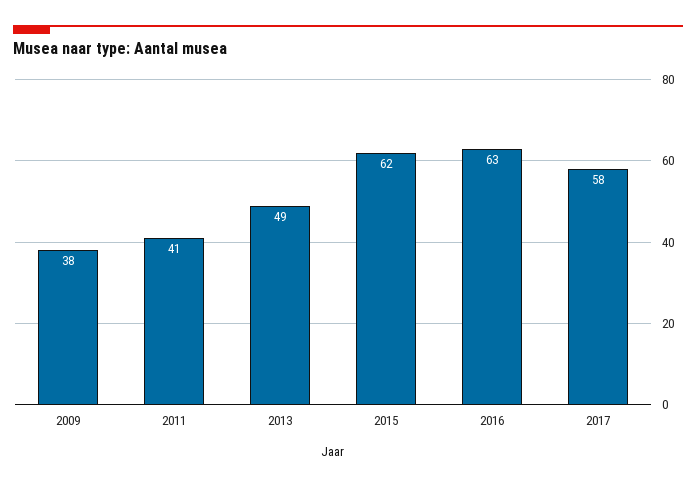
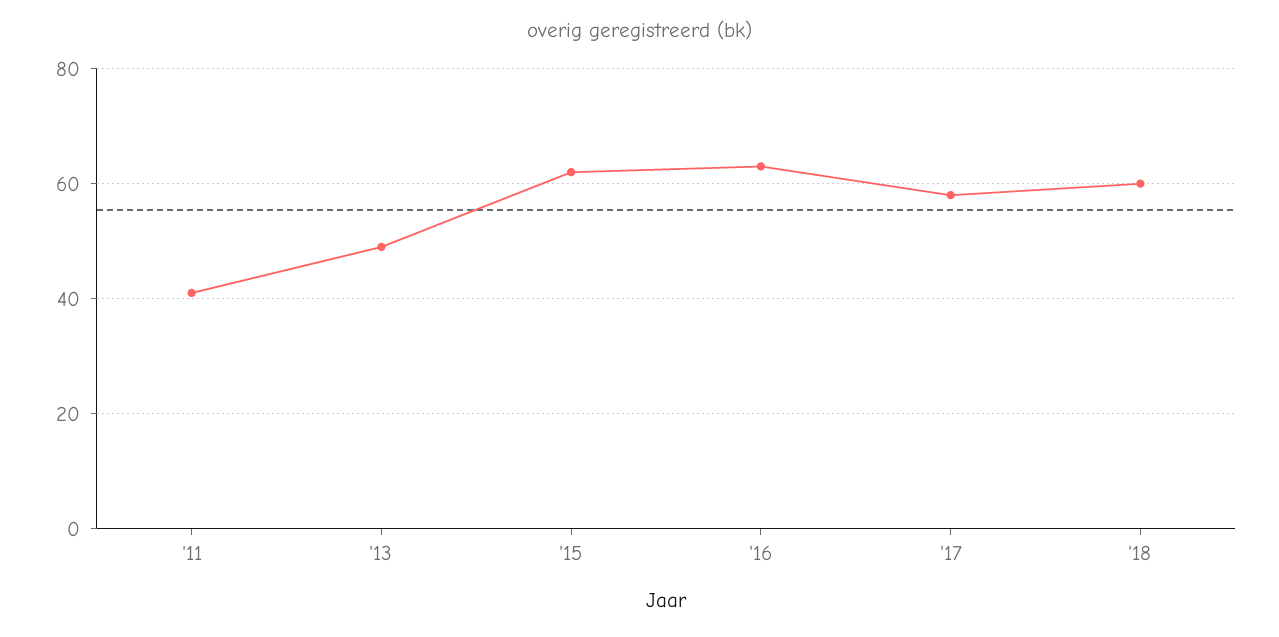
2009: 38 -> none
'18: none -> 60

